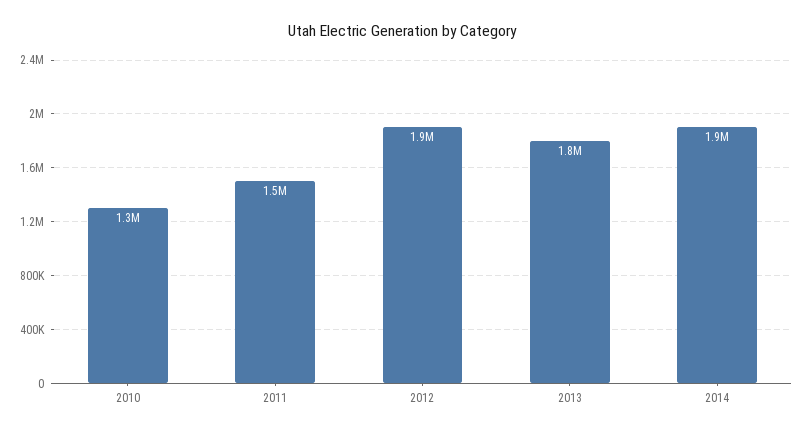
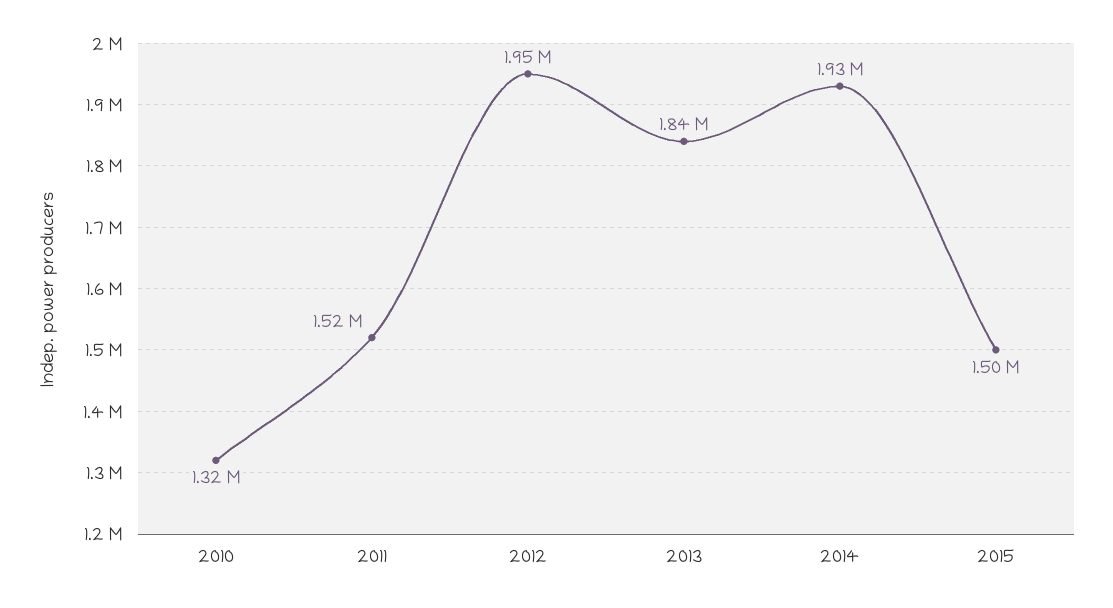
2015: none -> 1500000

